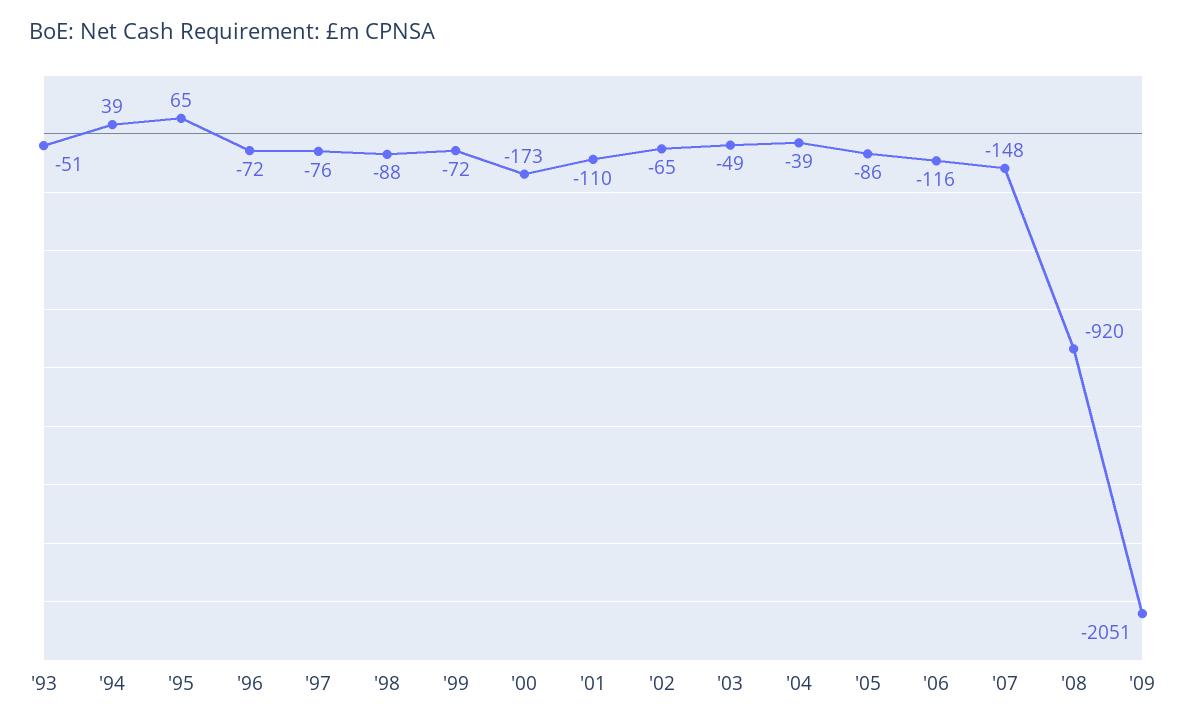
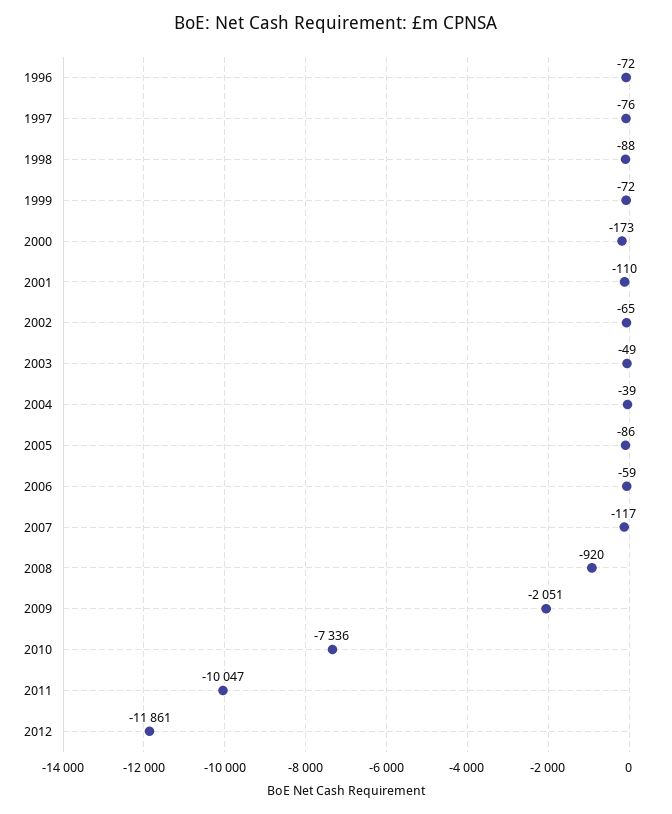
'93: -51 -> none
'94: 39 -> none
'95: 65 -> none
'06: -116 -> -59
'07: -148 -> -117
2010: none -> -7336
2011: none -> -10047
2012: none -> -11861

